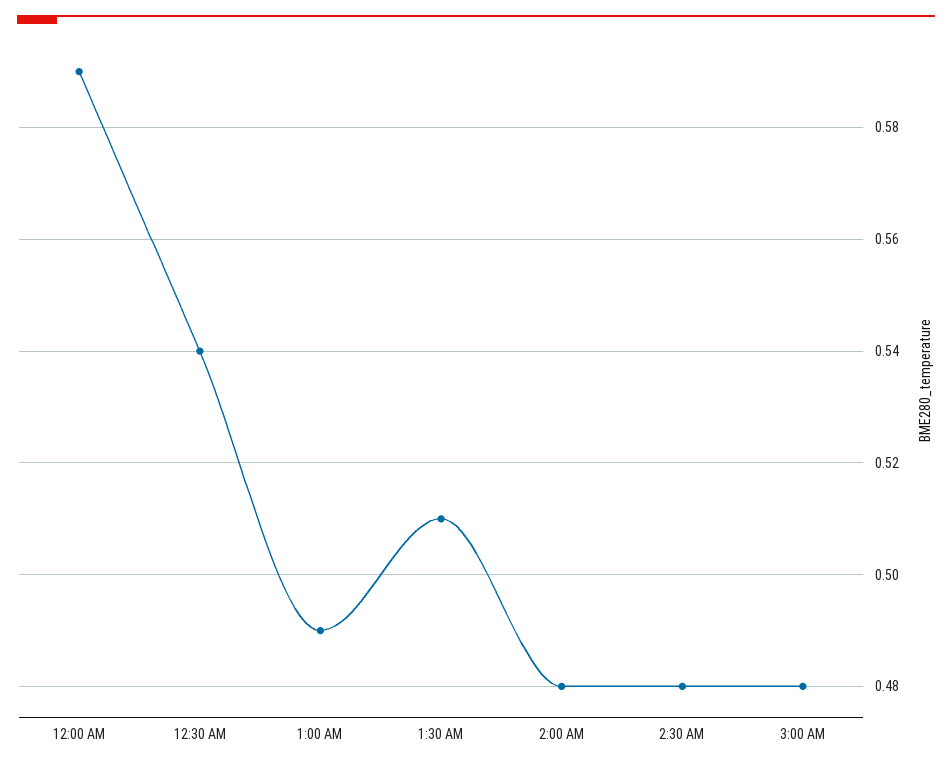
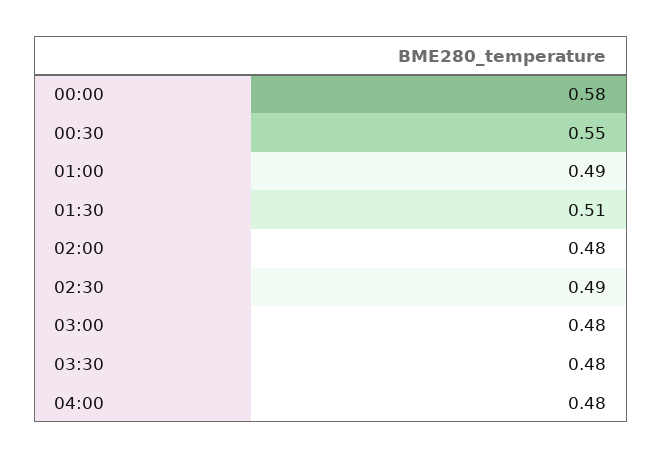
12:00 AM: 0.59 -> 0.58
12:30 AM: 0.54 -> 0.55
2:30 AM: 0.48 -> 0.49
03:30: none -> 0.48
04:00: none -> 0.48

